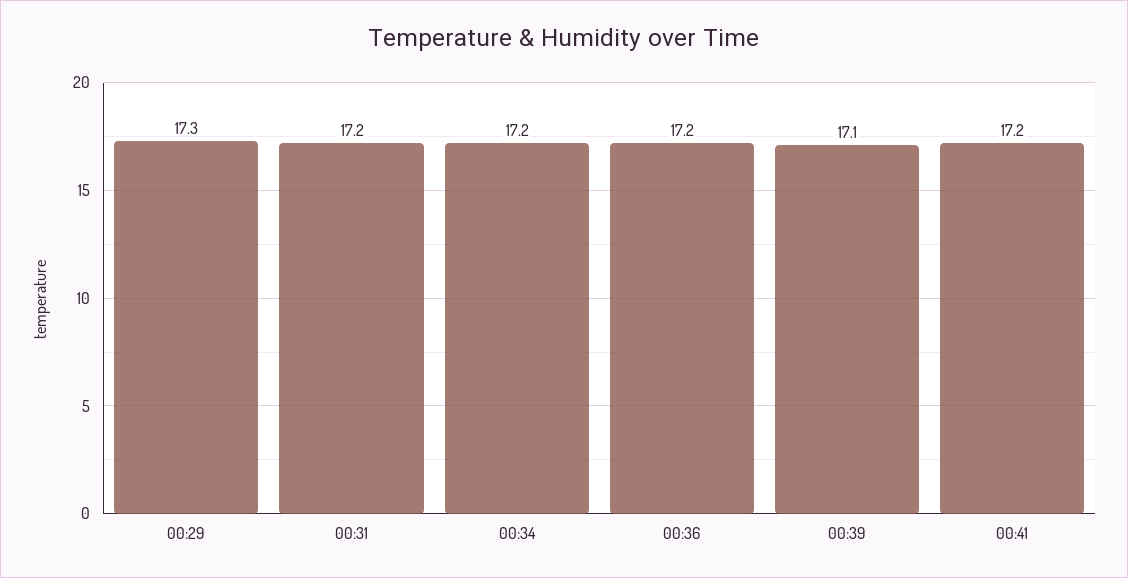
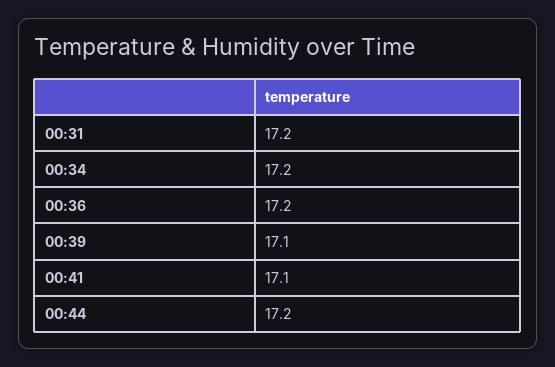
00:29: 17.3 -> none
00:41: 17.2 -> 17.1
00:44: none -> 17.2

